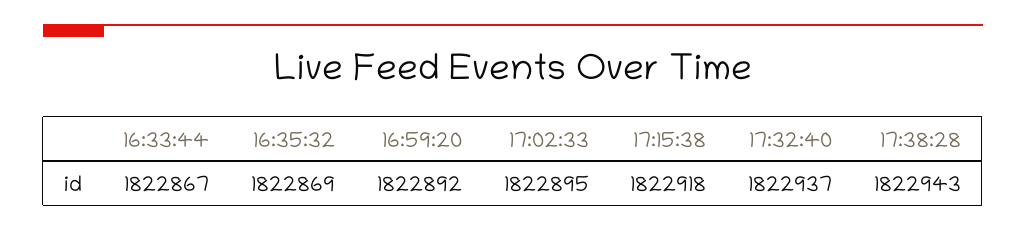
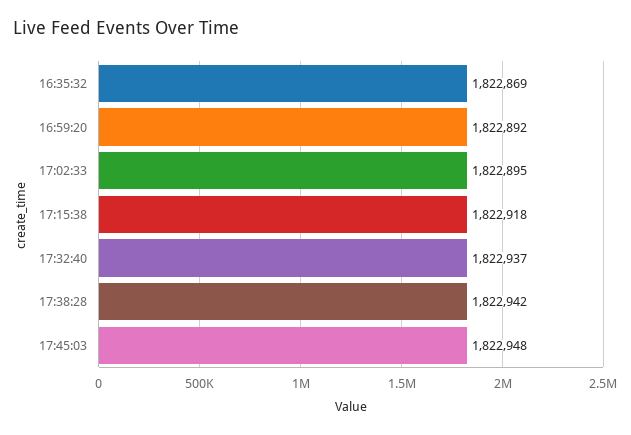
16:33:44: 1822867 -> none
17:38:28: 1822943 -> 1822942
17:45:03: none -> 1822948

